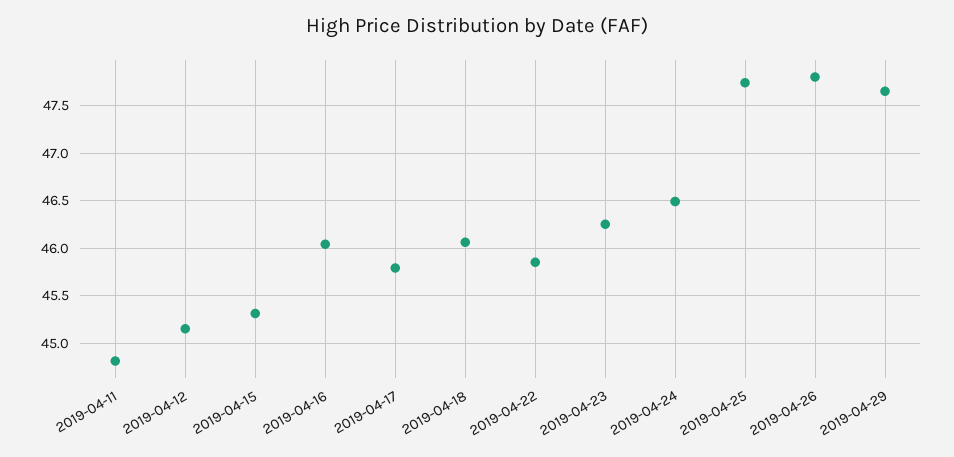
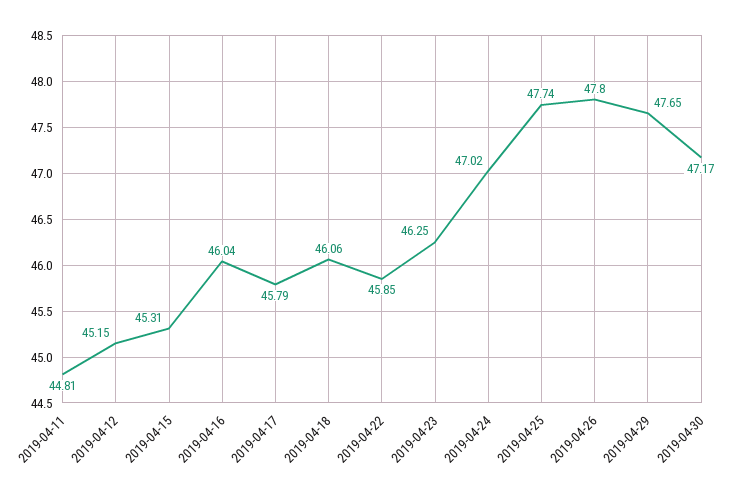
2019-04-24: 46.5 -> 47.02
2019-04-30: none -> 47.17

